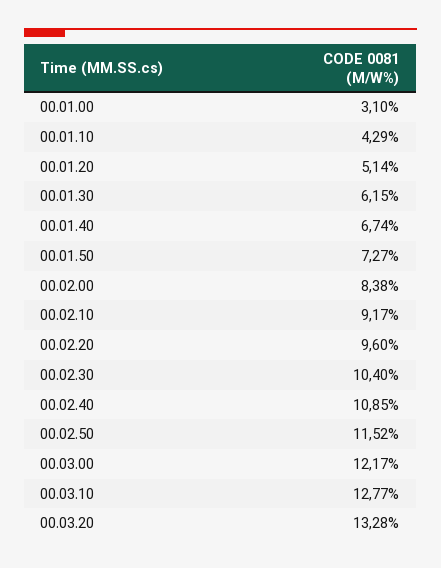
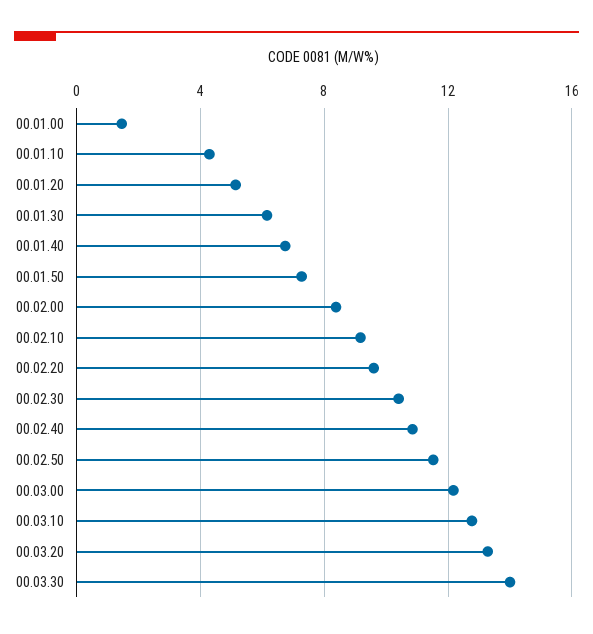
00.01.00: 3.1 -> 1.5
00.03.30: none -> 14

